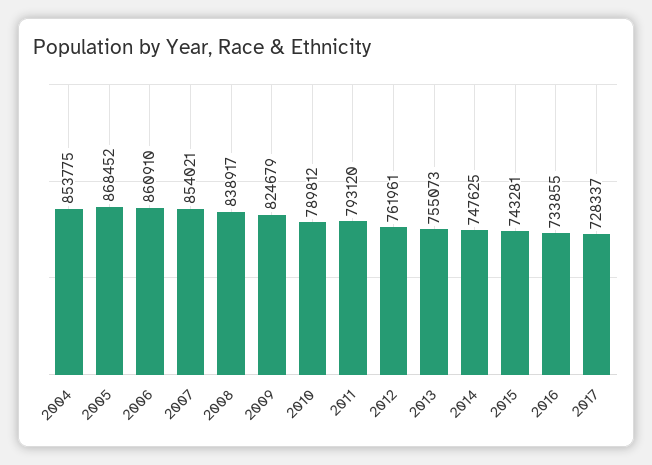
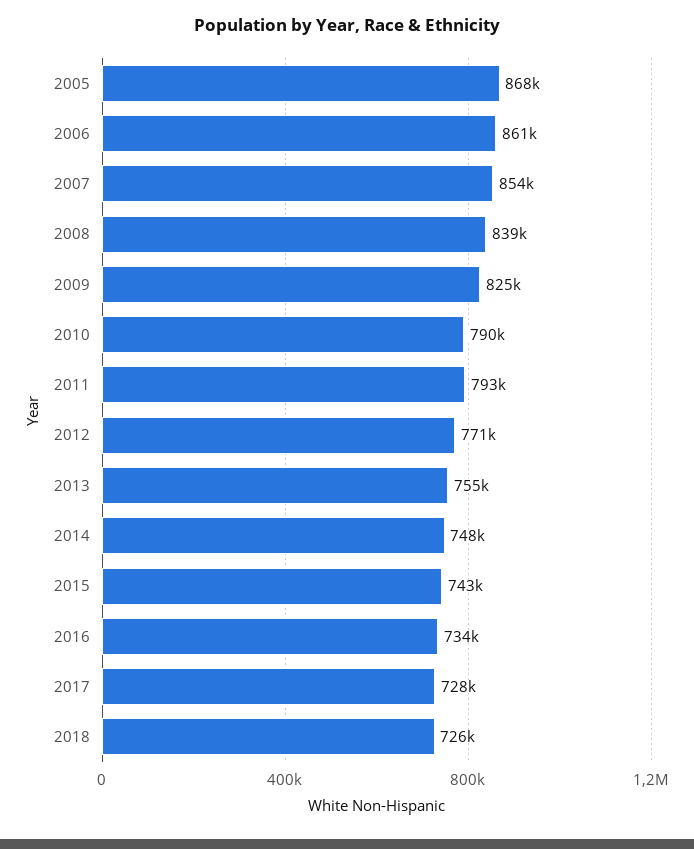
2004: 853775 -> none
2012: 761961 -> 771000
2018: none -> 726000

